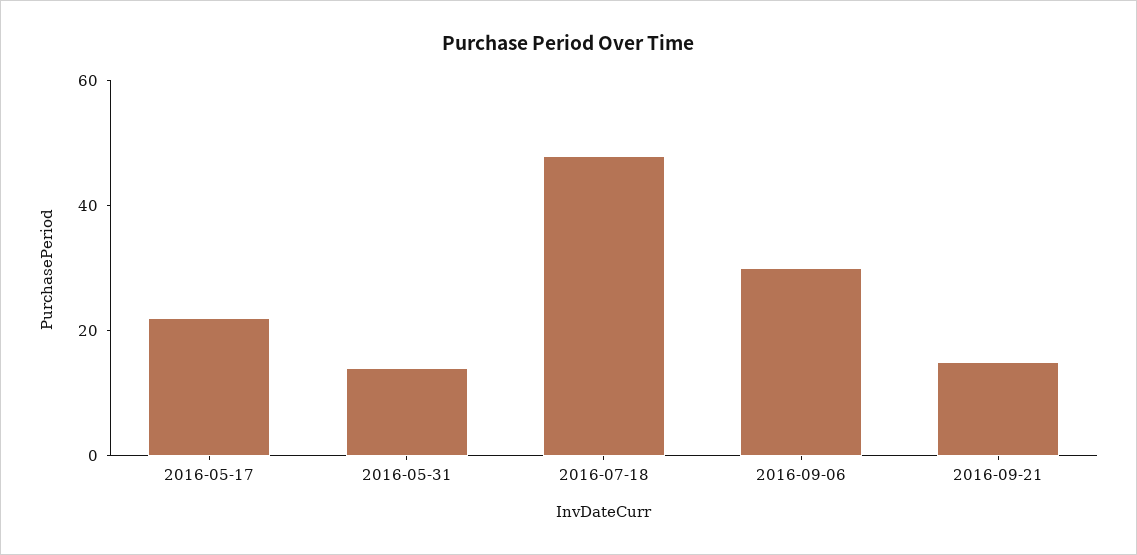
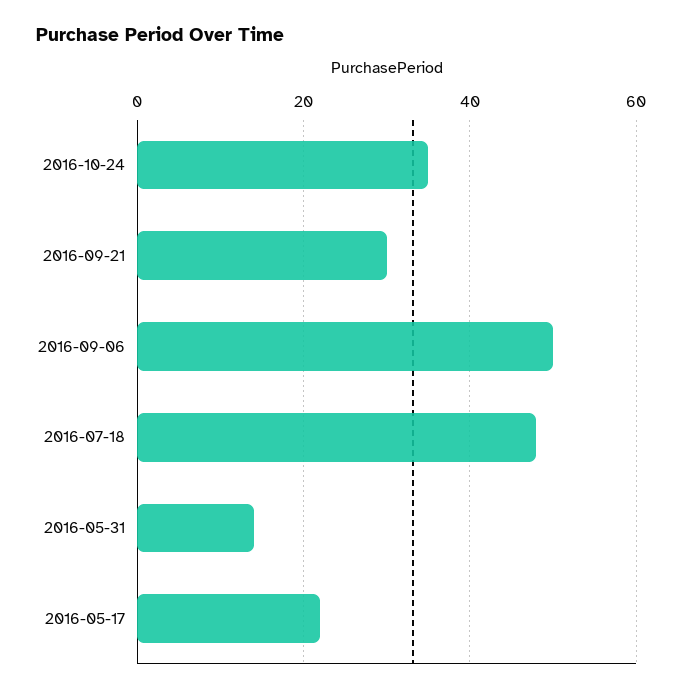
2016-09-06: 30 -> 50
2016-09-21: 15 -> 30
2016-10-24: none -> 35

